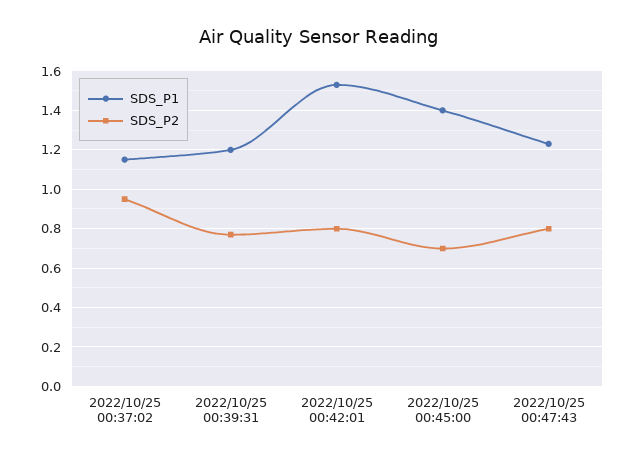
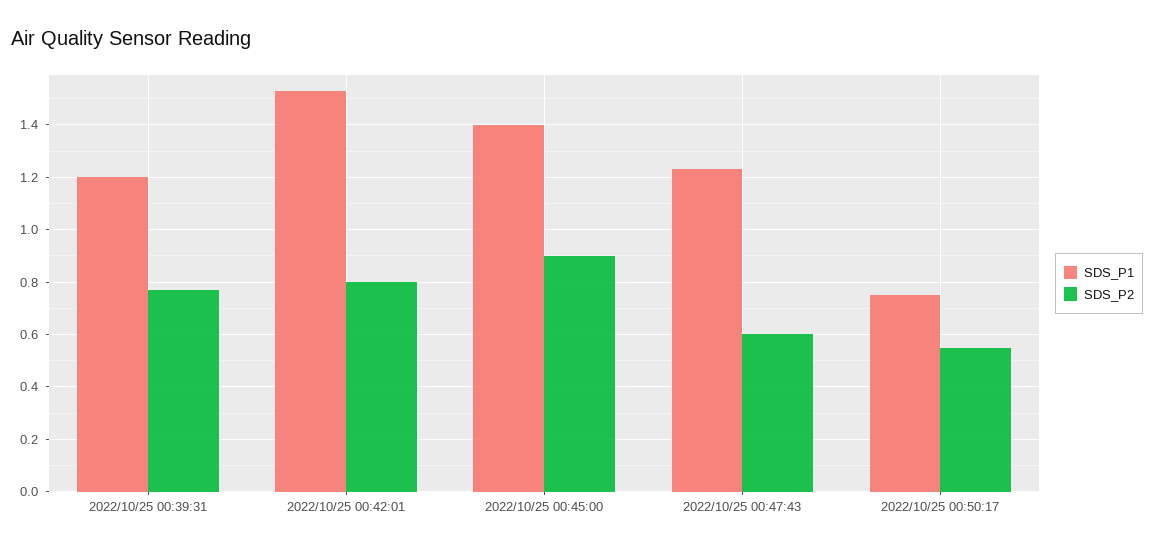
SDS_P1, 2022/10/25 00:37:02: 1.15 -> none
SDS_P2, 2022/10/25 00:37:02: 0.95 -> none
SDS_P2, 2022/10/25 00:45:00: 0.7 -> 0.9
SDS_P2, 2022/10/25 00:47:43: 0.8 -> 0.6
SDS_P1, 2022/10/25 00:50:17: none -> 0.75
SDS_P2, 2022/10/25 00:50:17: none -> 0.55

